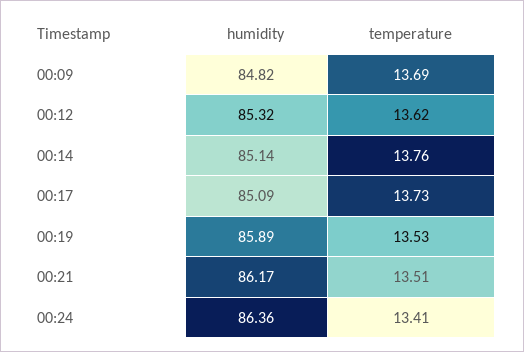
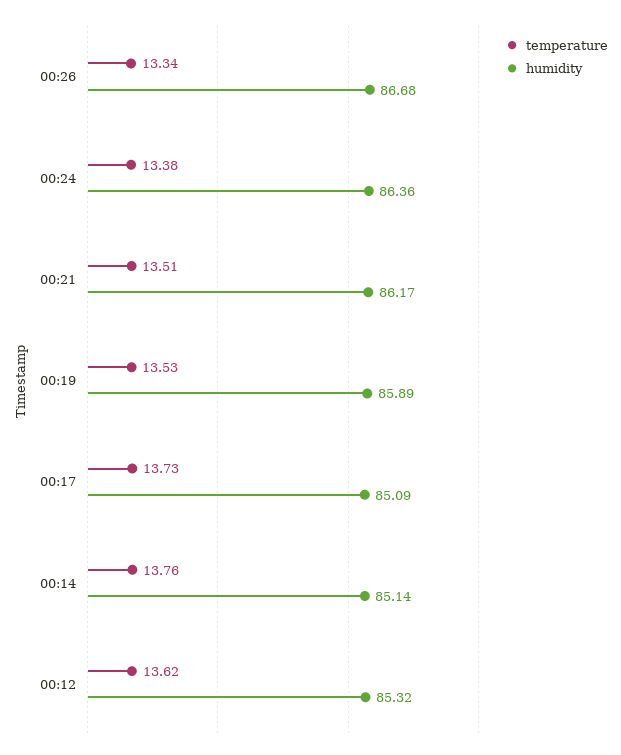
humidity, 00:09: 84.82 -> none
temperature, 00:09: 13.69 -> none
temperature, 00:24: 13.41 -> 13.38
temperature, 00:26: none -> 13.34
humidity, 00:26: none -> 86.68

